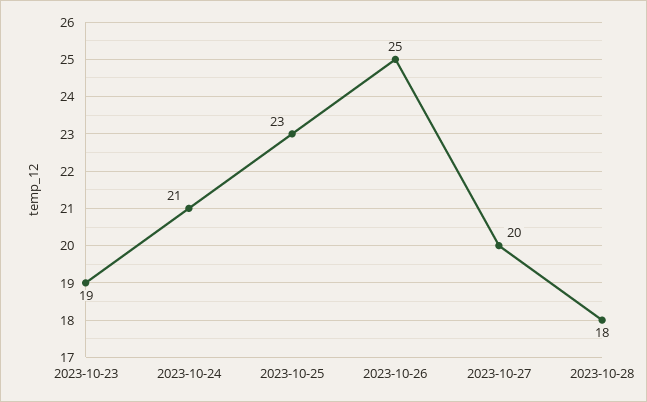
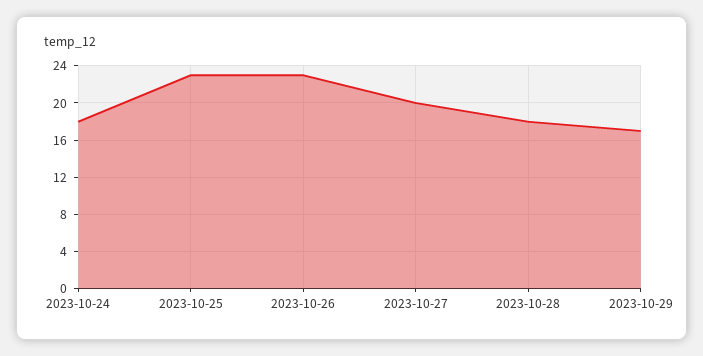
2023-10-23: 19 -> none
2023-10-24: 21 -> 18
2023-10-26: 25 -> 23
2023-10-29: none -> 17

